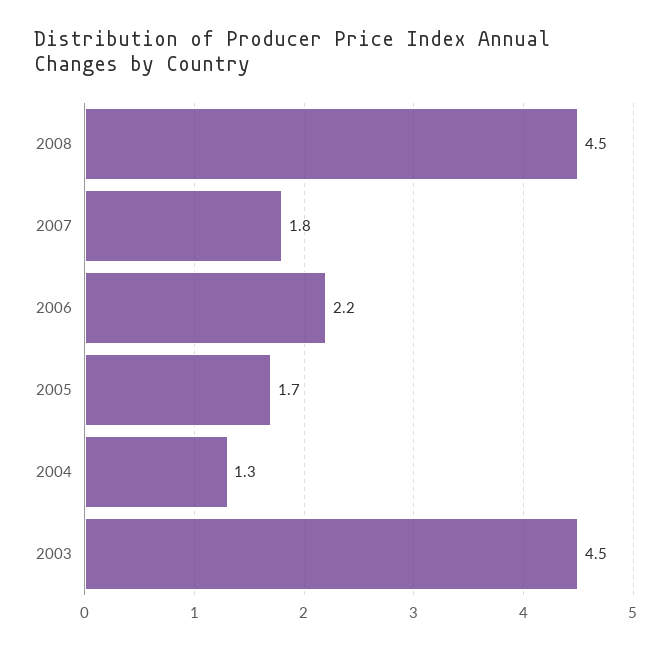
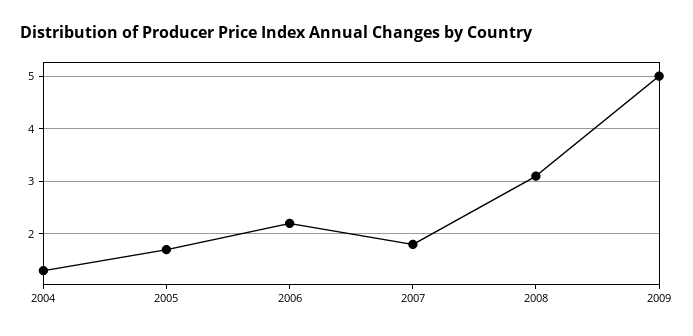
2008: 4.5 -> 3
2003: 4.5 -> none
2009: none -> 5

